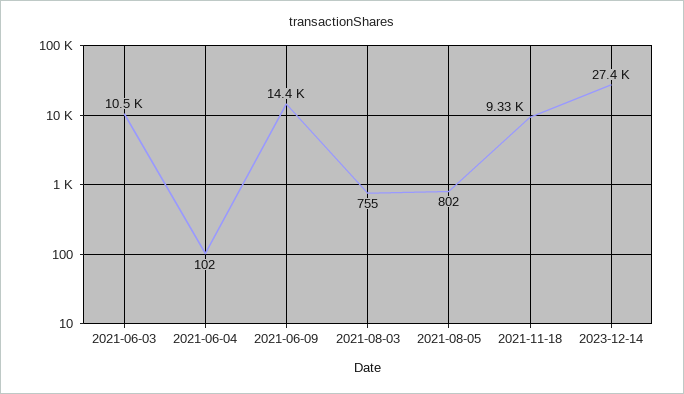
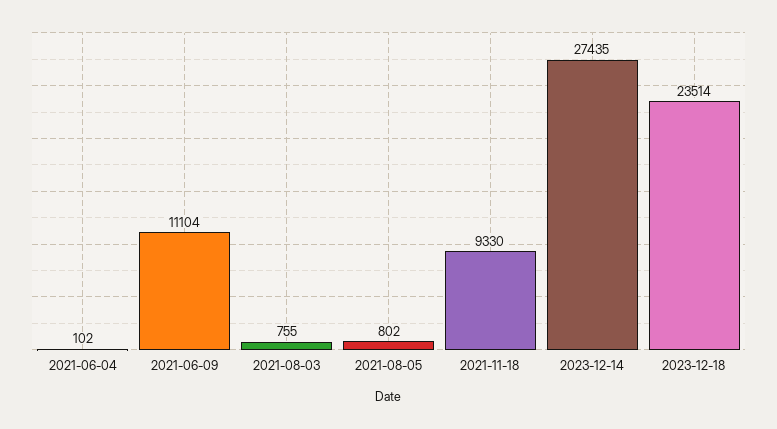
2021-06-03: 10500 -> none
2021-06-09: 14400 -> 11104
2023-12-18: none -> 23514

